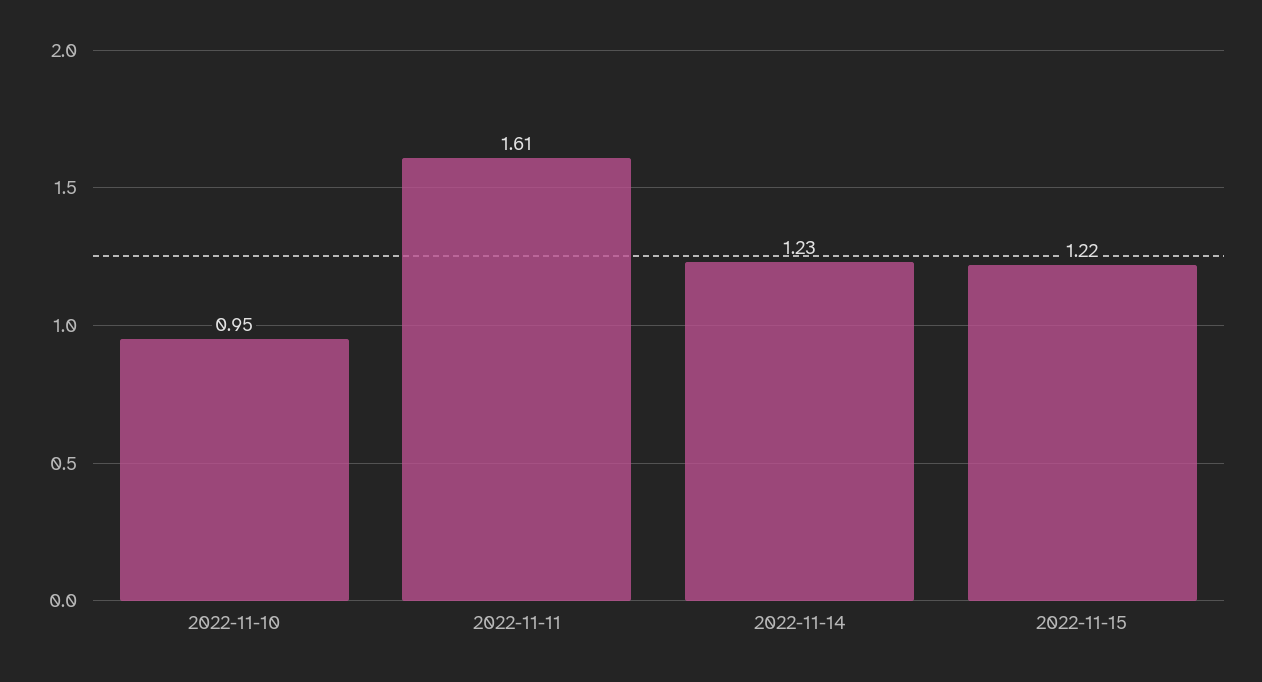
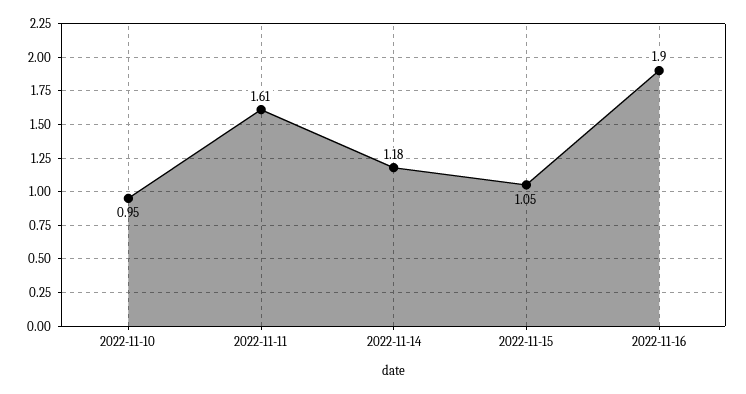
2022-11-14: 1.23 -> 1.18
2022-11-15: 1.22 -> 1.05
2022-11-16: none -> 1.9

